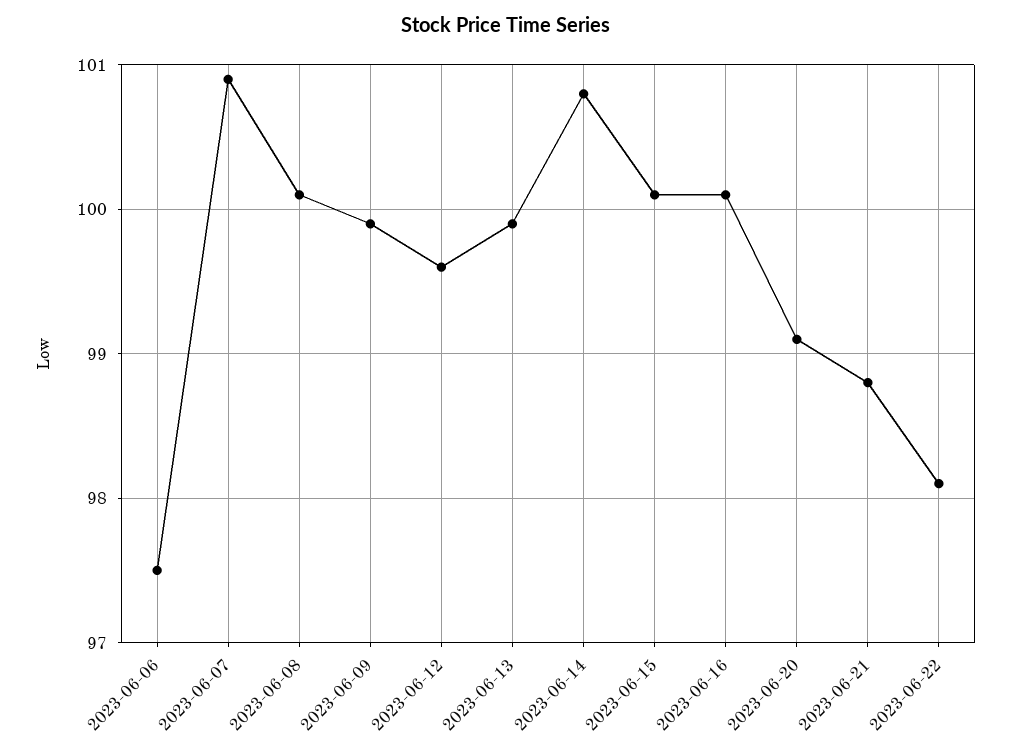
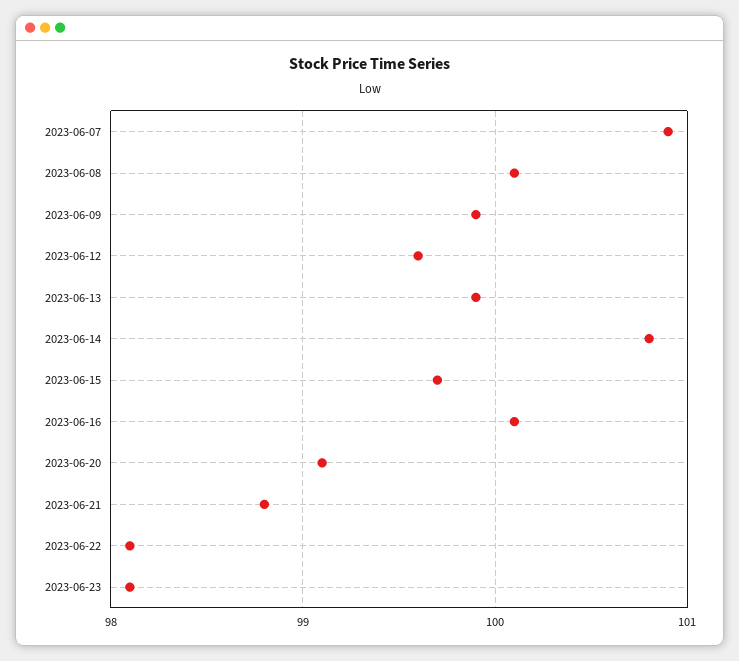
2023-06-06: 97.5 -> none
2023-06-15: 100.1 -> 99.7
2023-06-23: none -> 98.1

